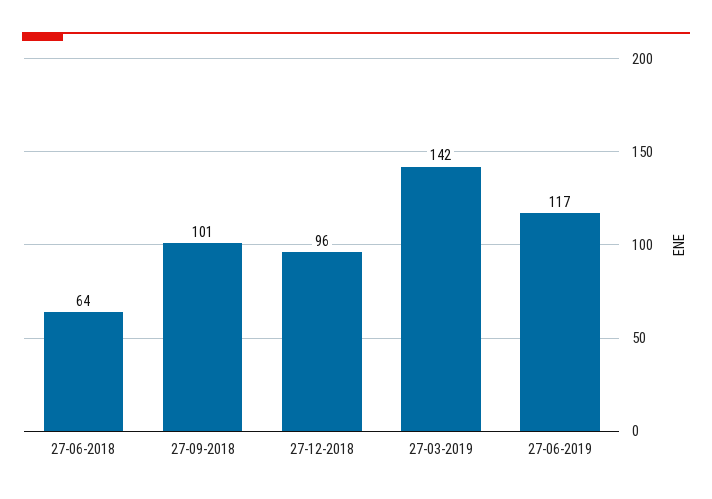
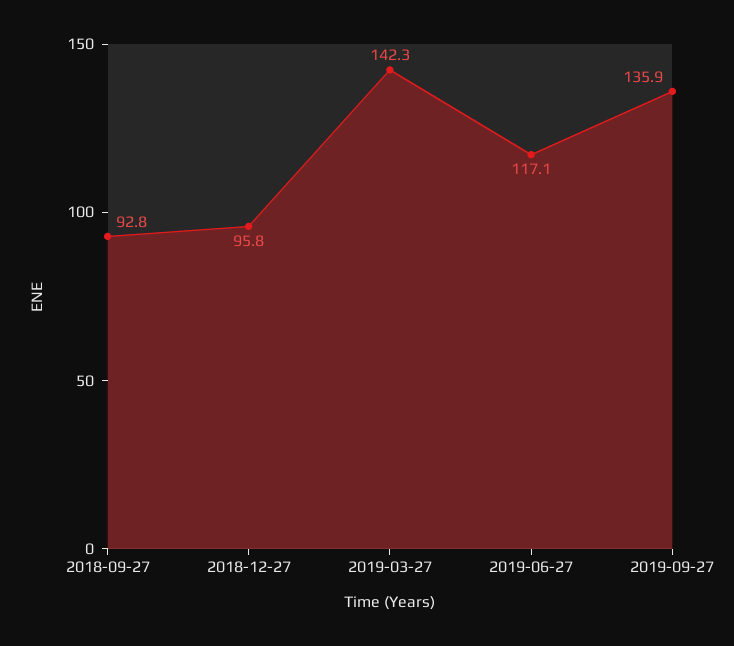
27-06-2018: 64 -> none
27-09-2018: 101 -> 92.8
2019-09-27: none -> 135.9

